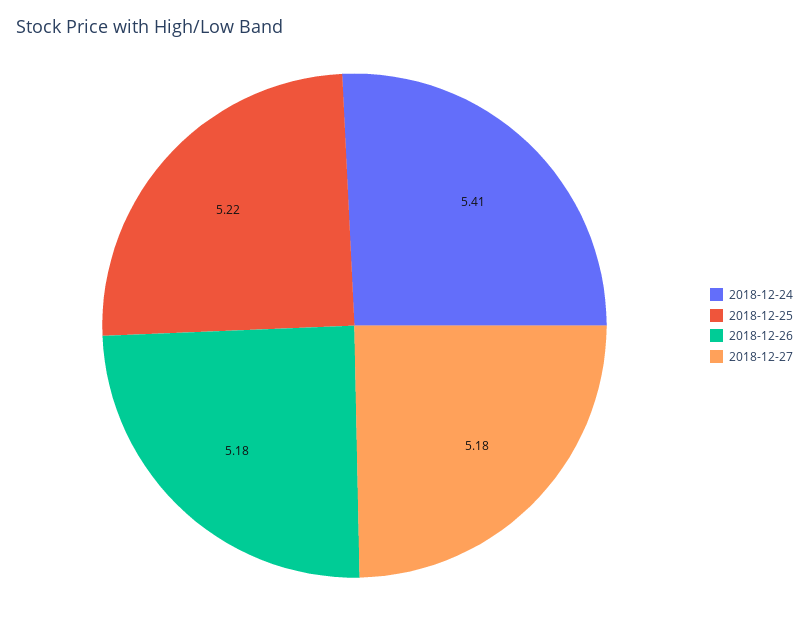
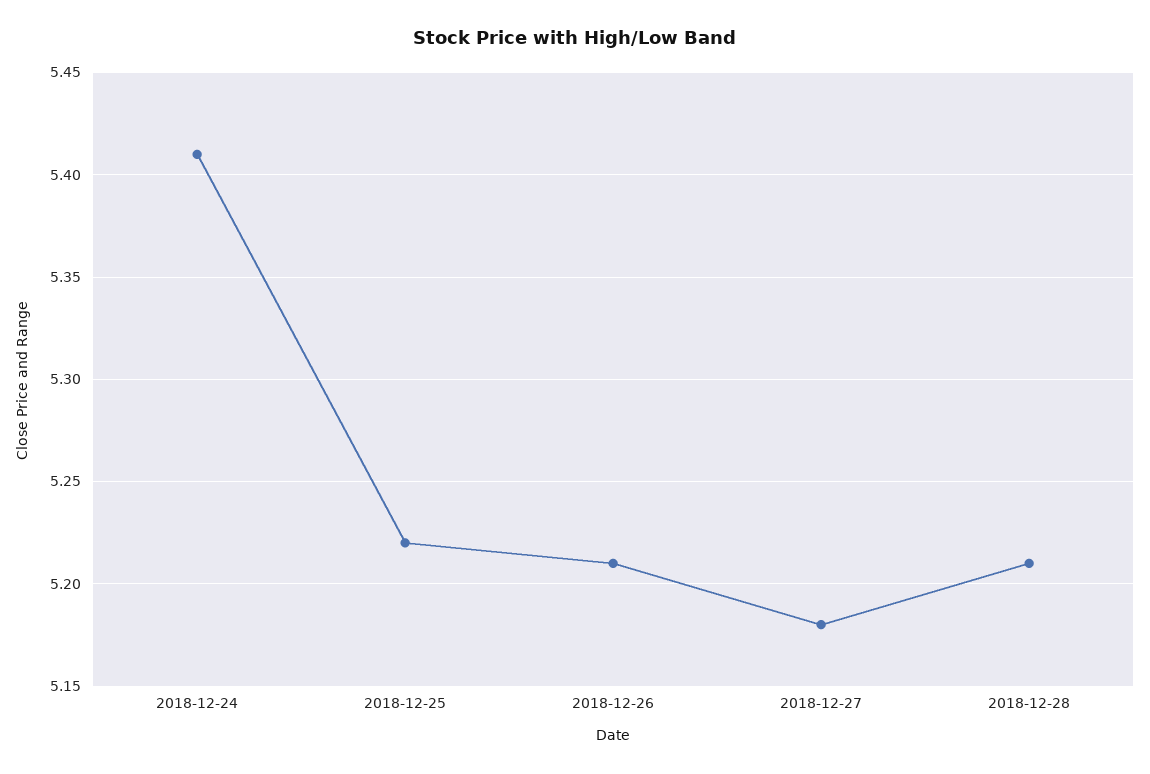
2018-12-26: 5.18 -> 5.21
2018-12-28: none -> 5.21

